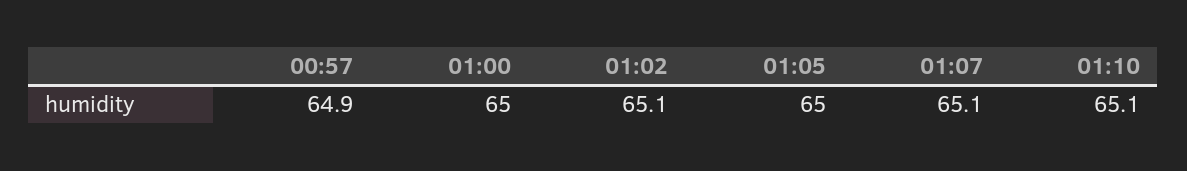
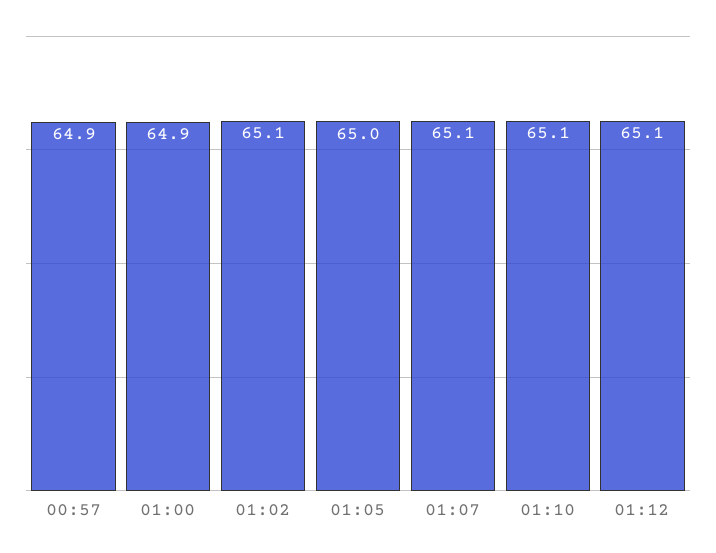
01:00: 65 -> 64.9
01:12: none -> 65.1

